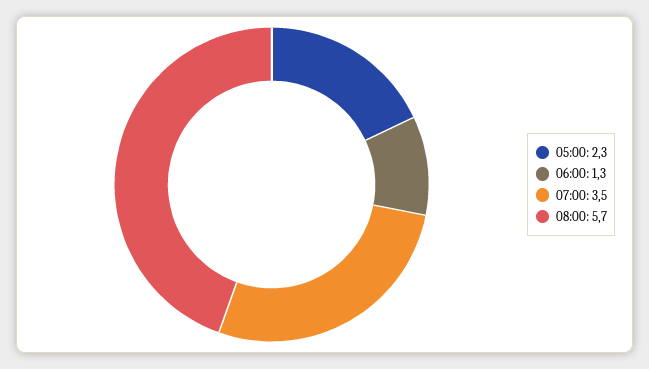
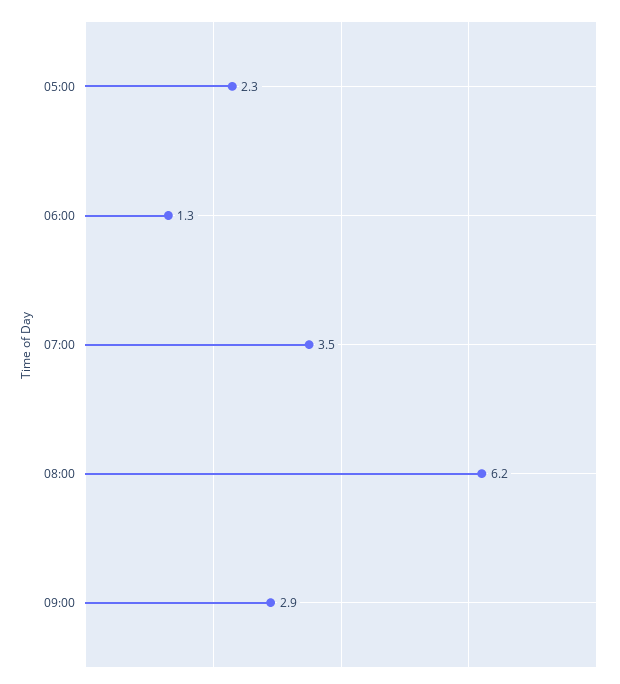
08:00: 5.7 -> 6.2
09:00: none -> 2.9

